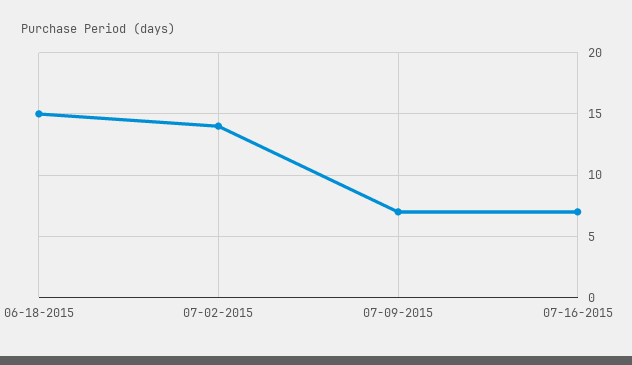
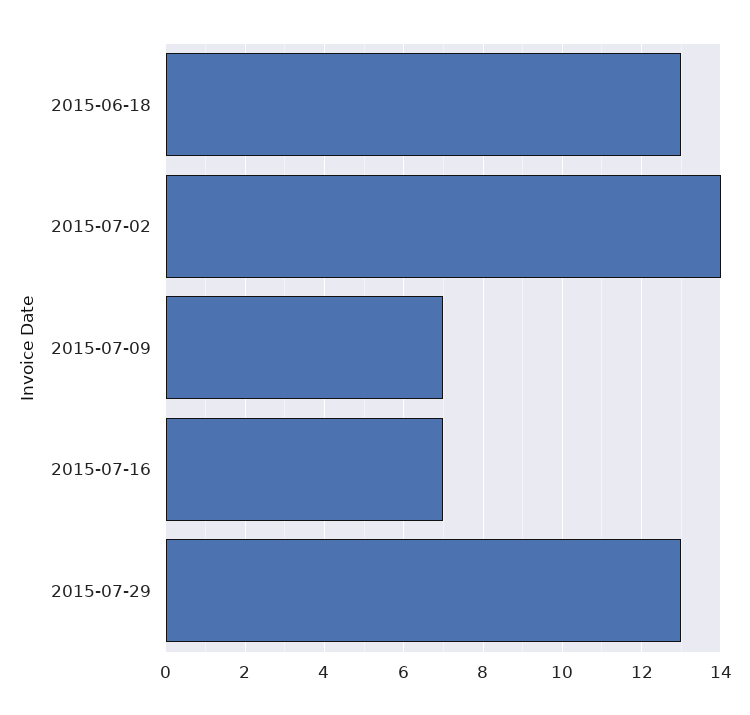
06-18-2015: 15 -> 13
2015-07-29: none -> 13

